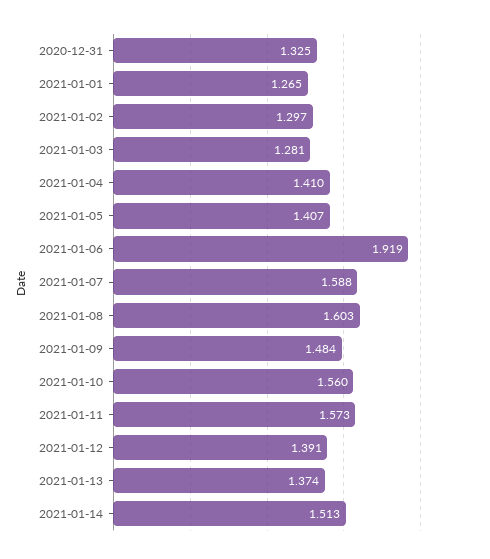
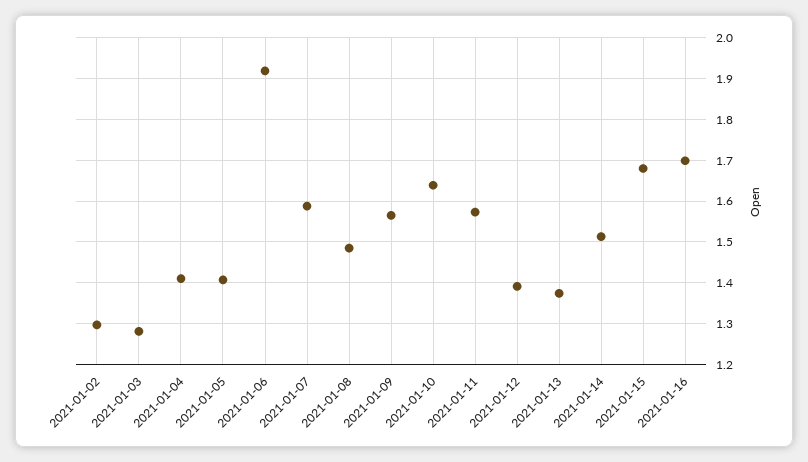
2020-12-31: 1.325 -> none
2021-01-01: 1.265 -> none
2021-01-08: 1.603 -> 1.48
2021-01-09: 1.484 -> 1.56
2021-01-10: 1.56 -> 1.64
2021-01-15: none -> 1.68
2021-01-16: none -> 1.7

